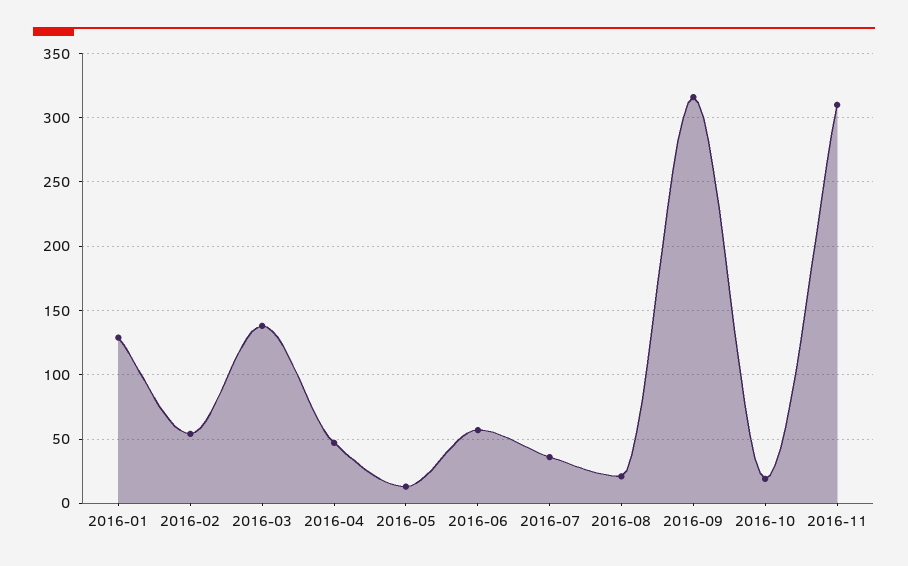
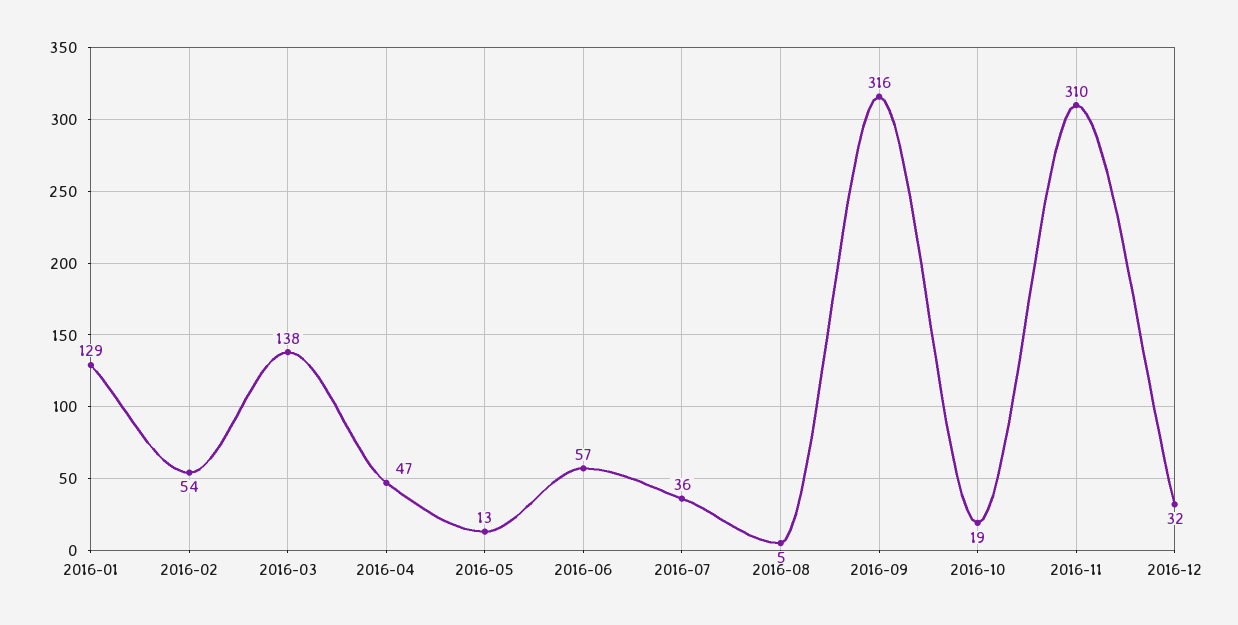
2016-08: 20 -> 5
2016-12: none -> 32

